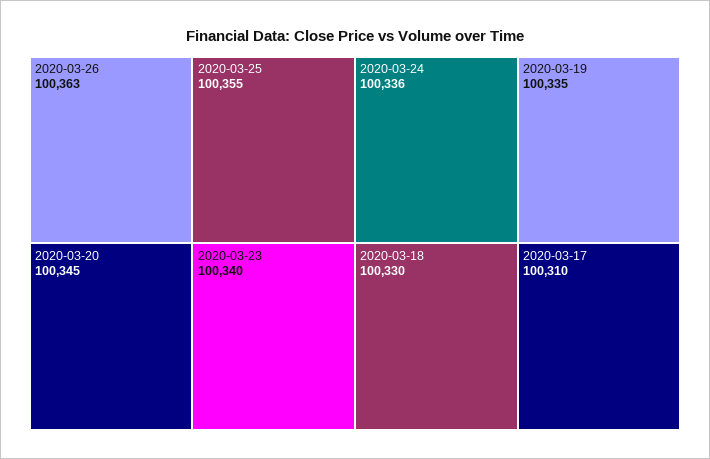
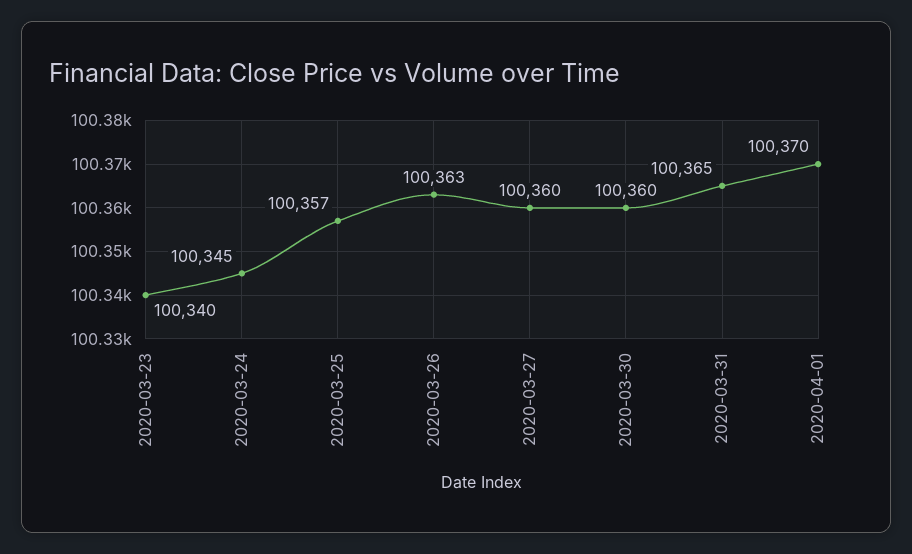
2020-03-25: 100355 -> 100357
2020-03-20: 100345 -> none
2020-03-24: 100336 -> 100345
2020-03-19: 100335 -> none
2020-03-18: 100330 -> none
2020-03-17: 100310 -> none
2020-03-27: none -> 100360
2020-03-30: none -> 100360
2020-03-31: none -> 100365
2020-04-01: none -> 100370

